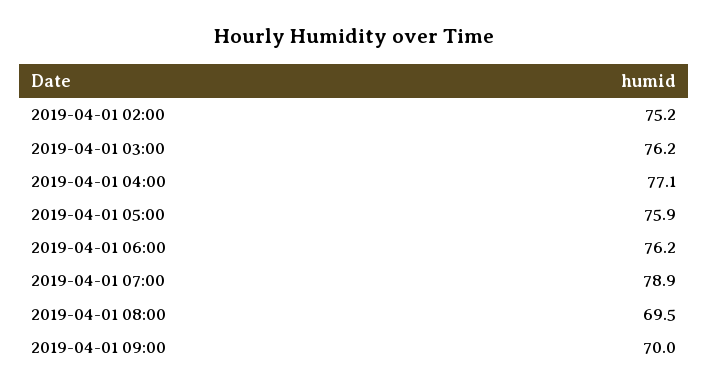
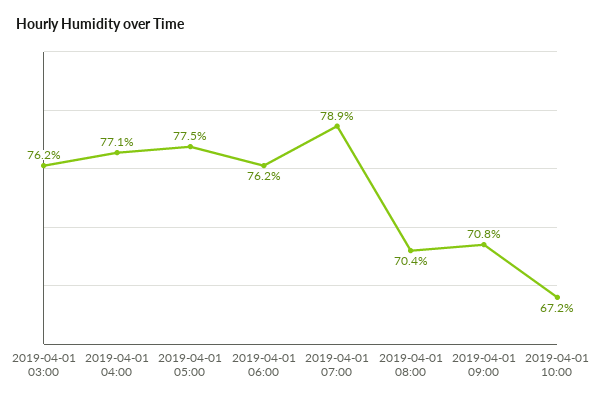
2019-04-01 02:00: 75.2 -> none
2019-04-01 05:00: 75.9 -> 77.5
2019-04-01 08:00: 69.5 -> 70.4
2019-04-01 09:00: 70 -> 70.8
2019-04-01 10:00: none -> 67.2

